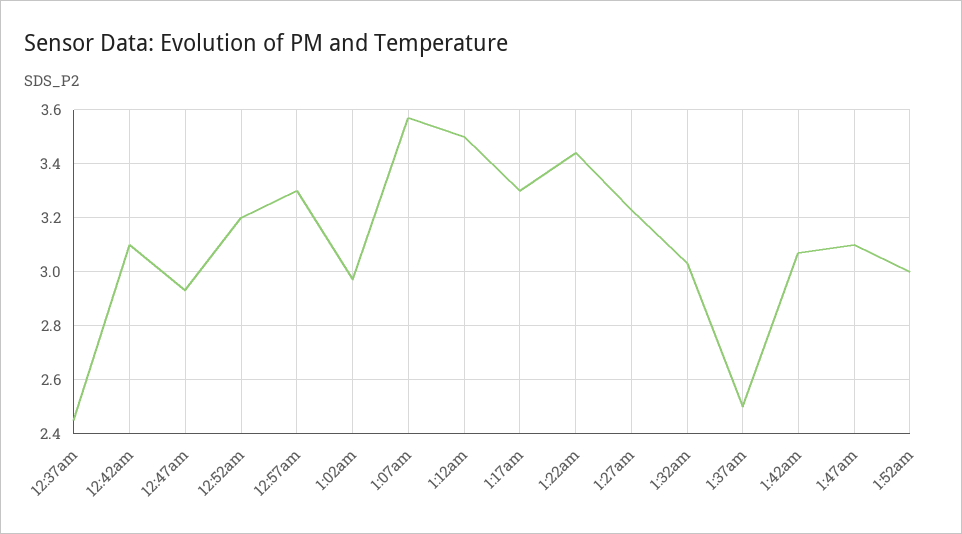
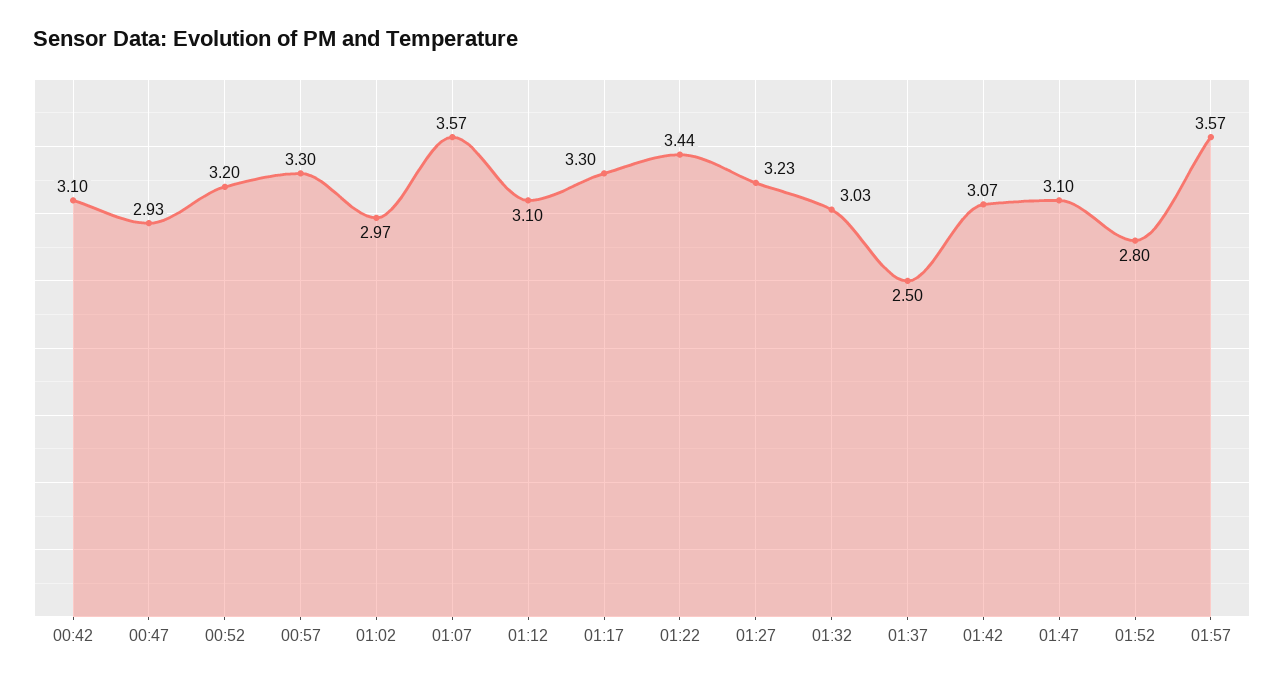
12:37am: 2.45 -> none
1:12am: 3.5 -> 3.1
1:52am: 3 -> 2.8
01:57: none -> 3.57

